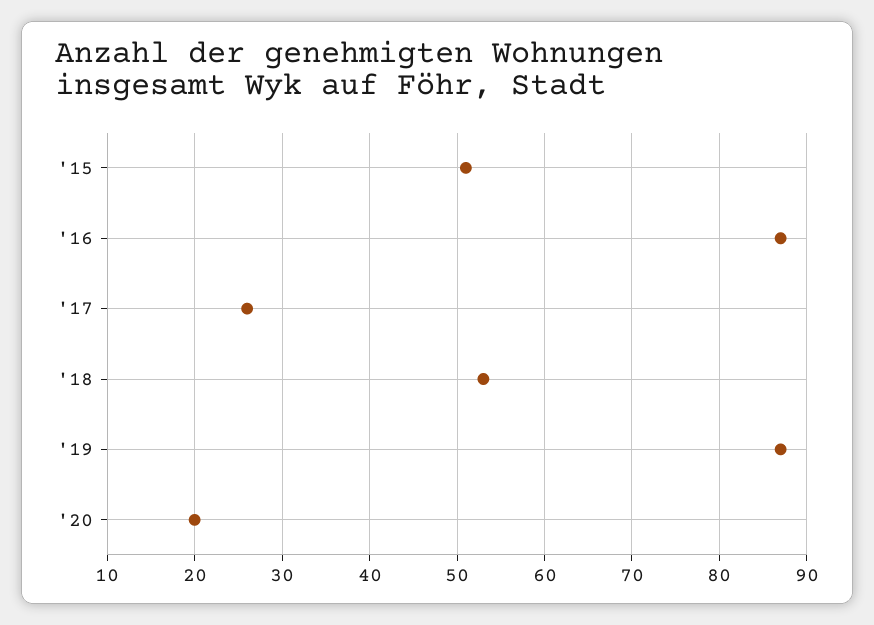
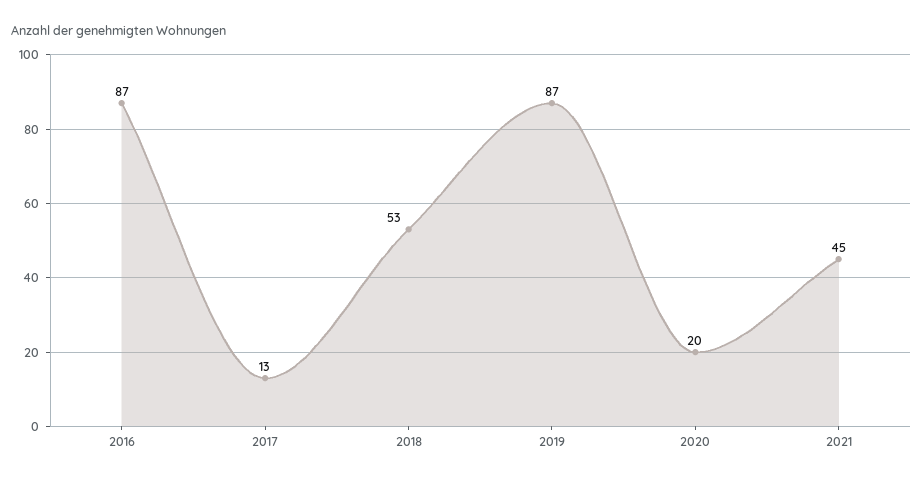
'15: 51 -> none
'17: 26 -> 13
2021: none -> 45

